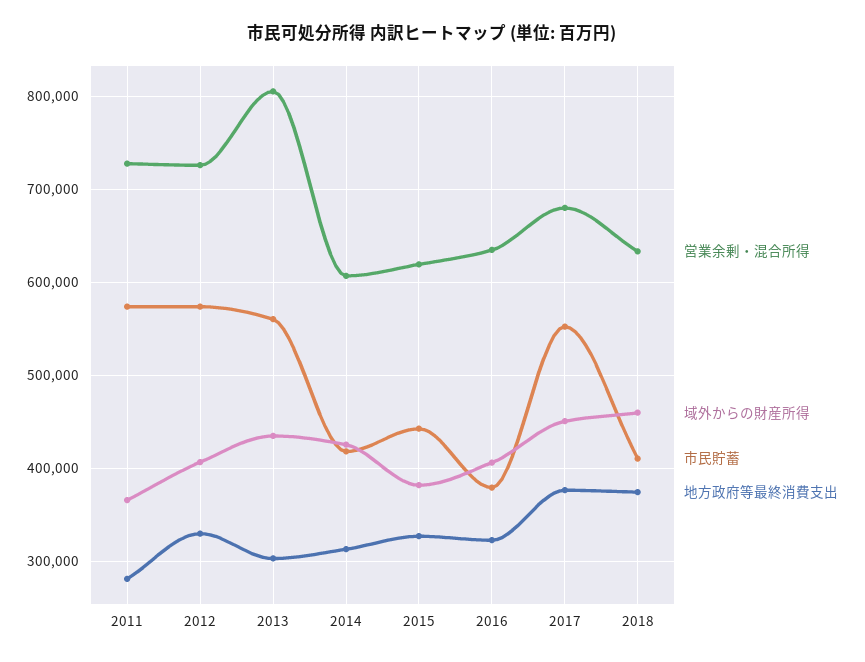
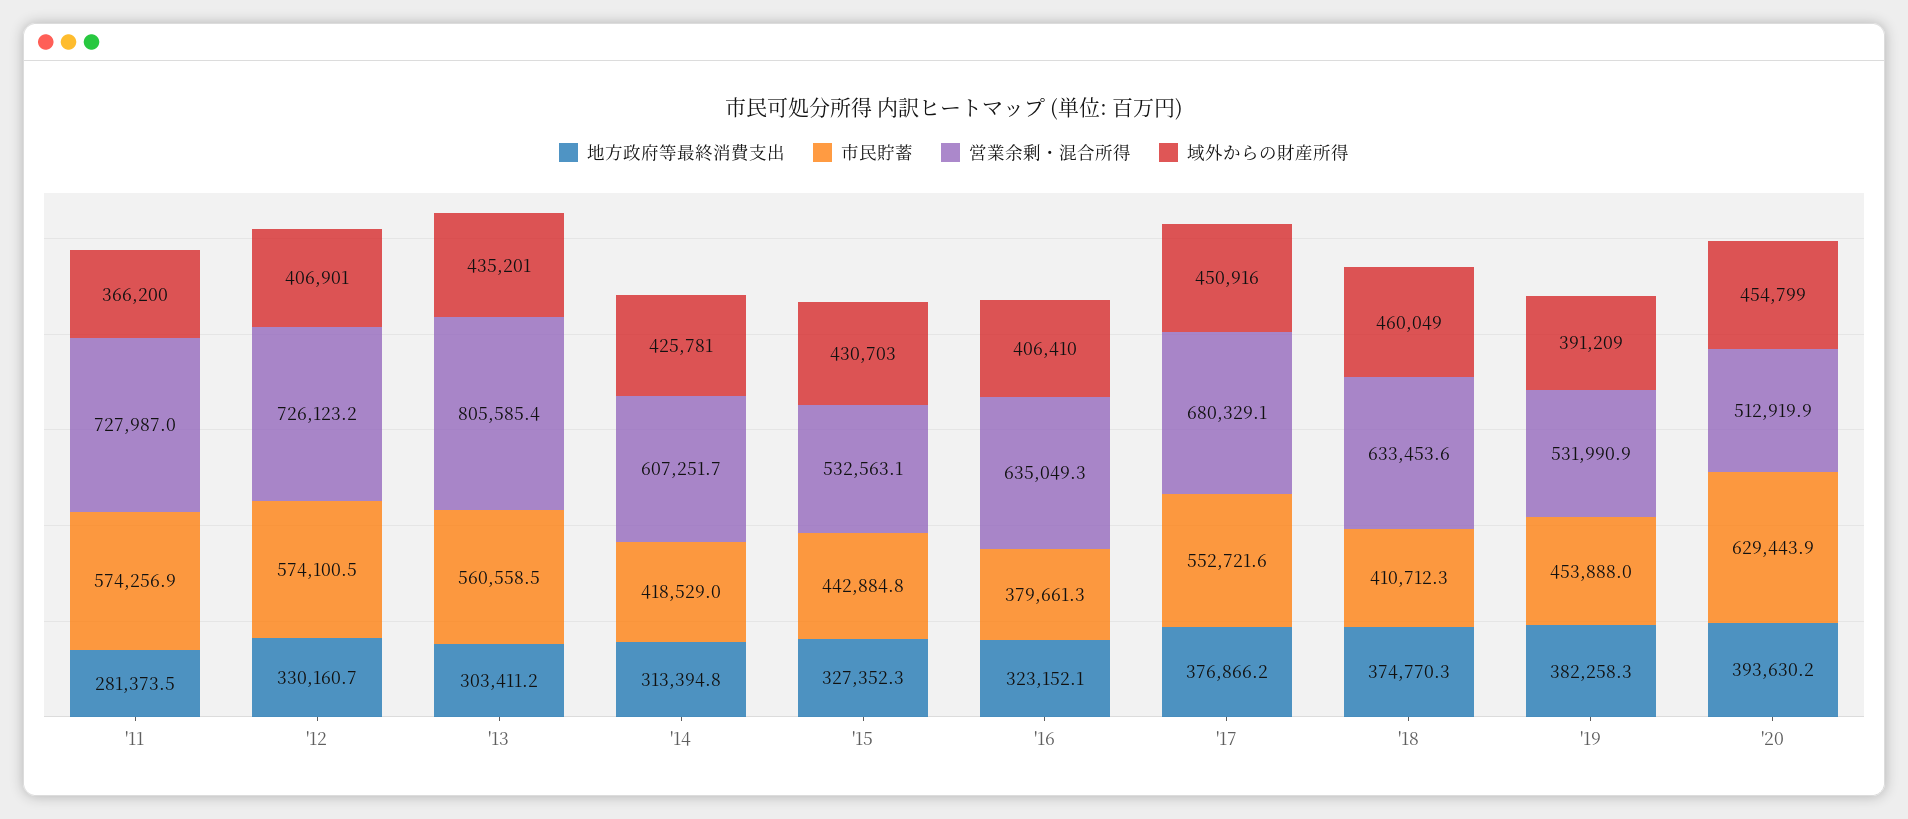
営業余剰・混合所得, 2015: 620000 -> 532563.1
域外からの財産所得, 2015: 380000 -> 430703
地方政府等最終消費支出, '19: none -> 382258.3
市民貯蓄, '19: none -> 453888
営業余剰・混合所得, '19: none -> 531990.9
域外からの財産所得, '19: none -> 391209
地方政府等最終消費支出, '20: none -> 393630.2
市民貯蓄, '20: none -> 629443.9
営業余剰・混合所得, '20: none -> 512919.9
域外からの財産所得, '20: none -> 454799

